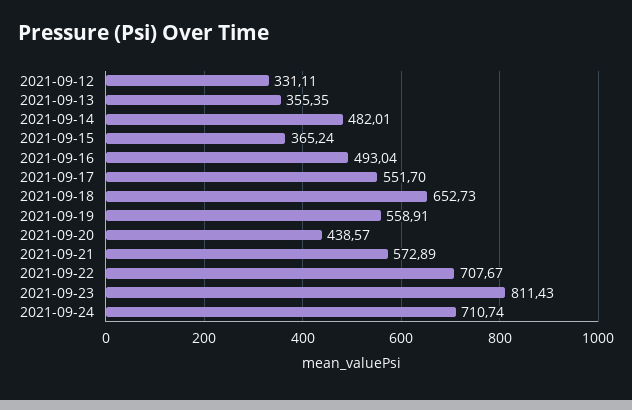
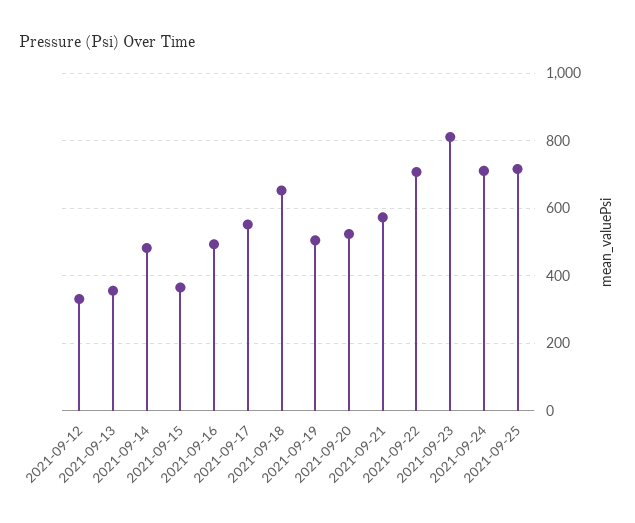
2021-09-19: 558.91 -> 500
2021-09-20: 438.57 -> 520
2021-09-25: none -> 720

